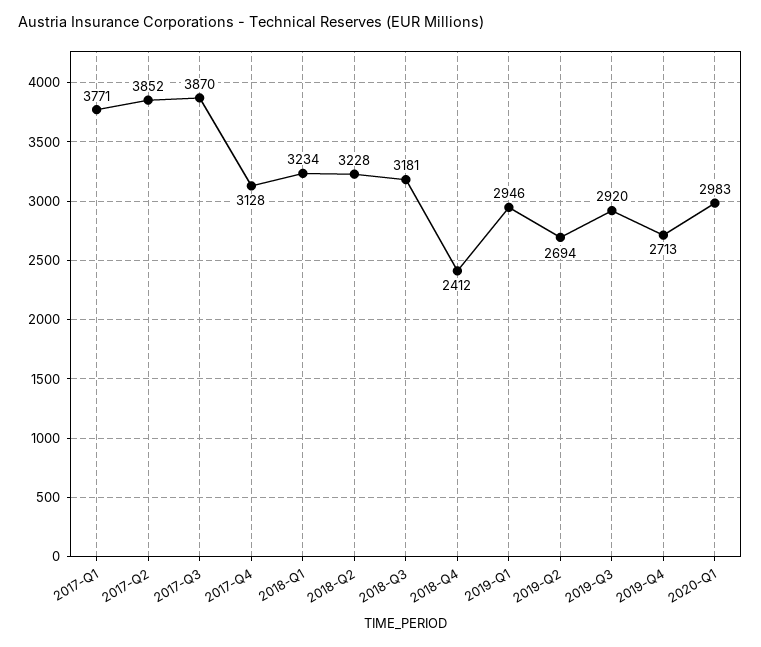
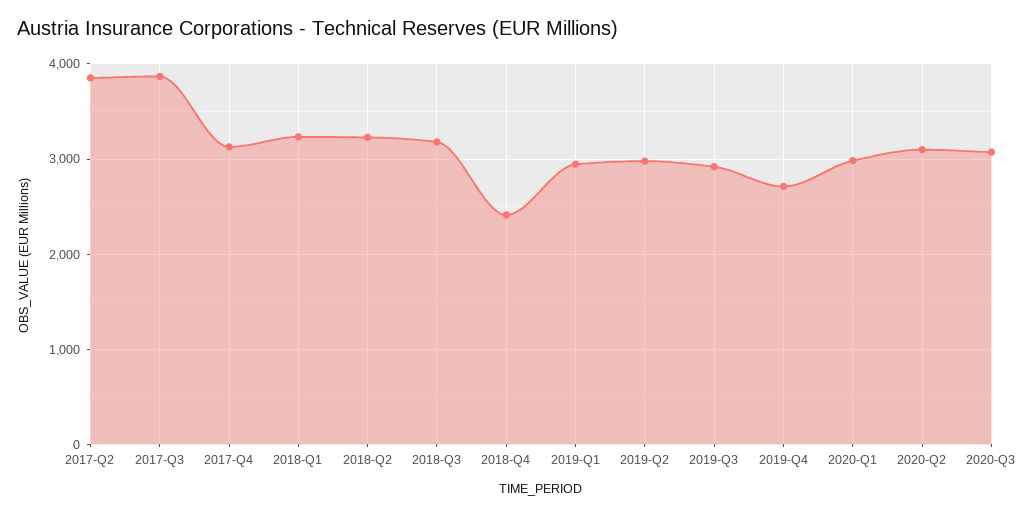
2017-Q1: 3771 -> none
2019-Q2: 2694 -> 3000
2020-Q2: none -> 3100
2020-Q3: none -> 3100

